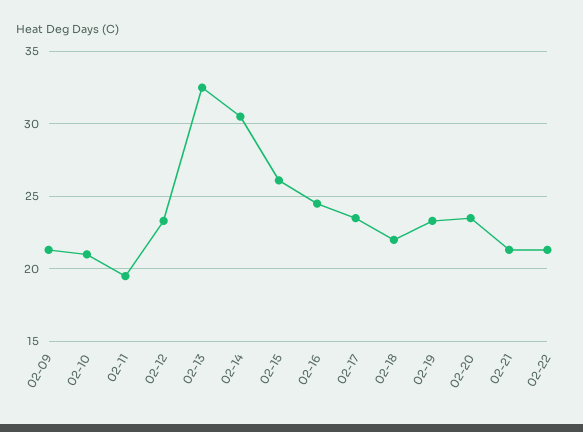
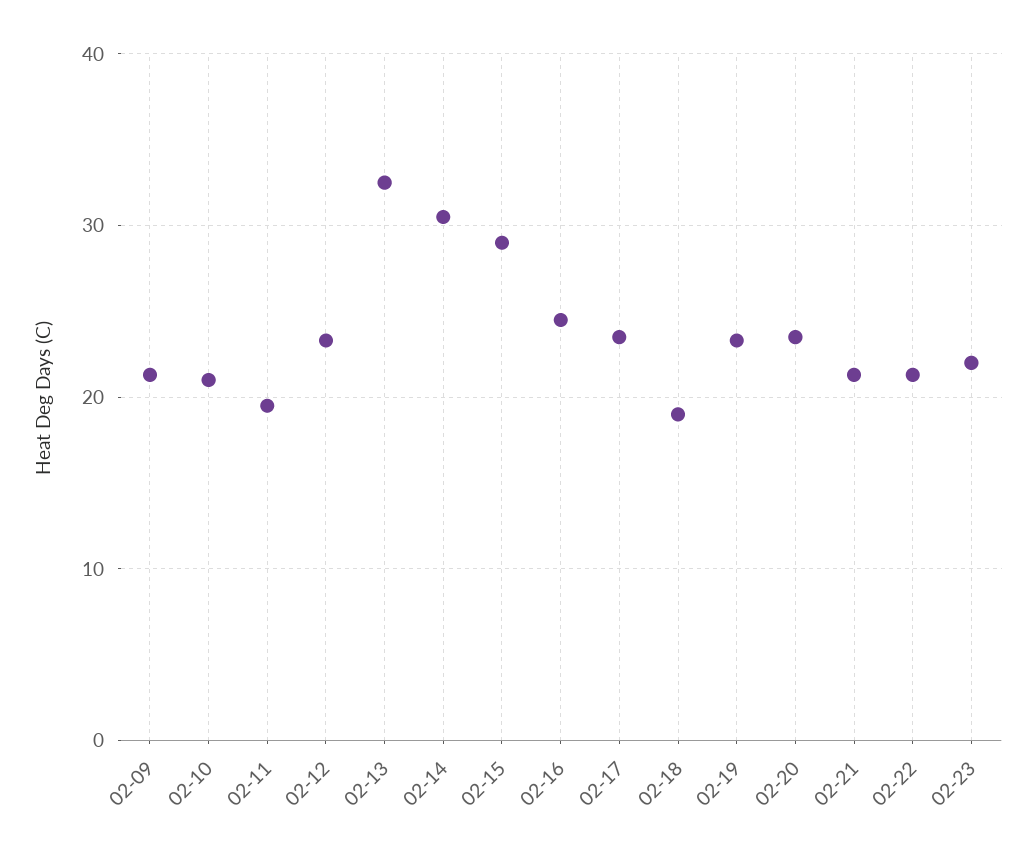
02-15: 26 -> 29
02-18: 22 -> 19
02-23: none -> 22

